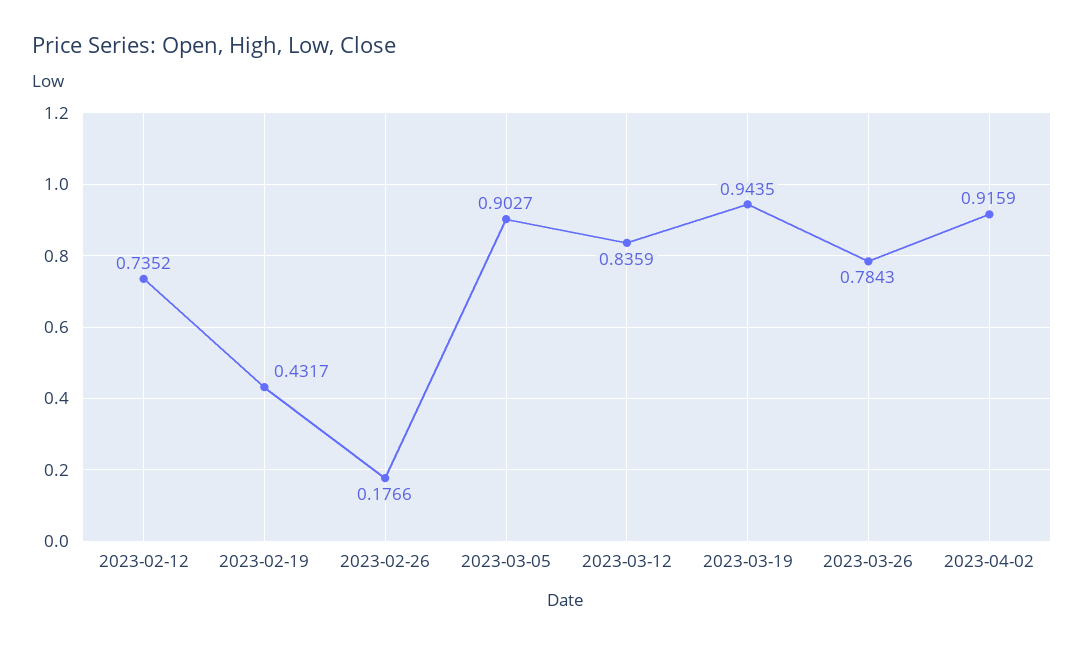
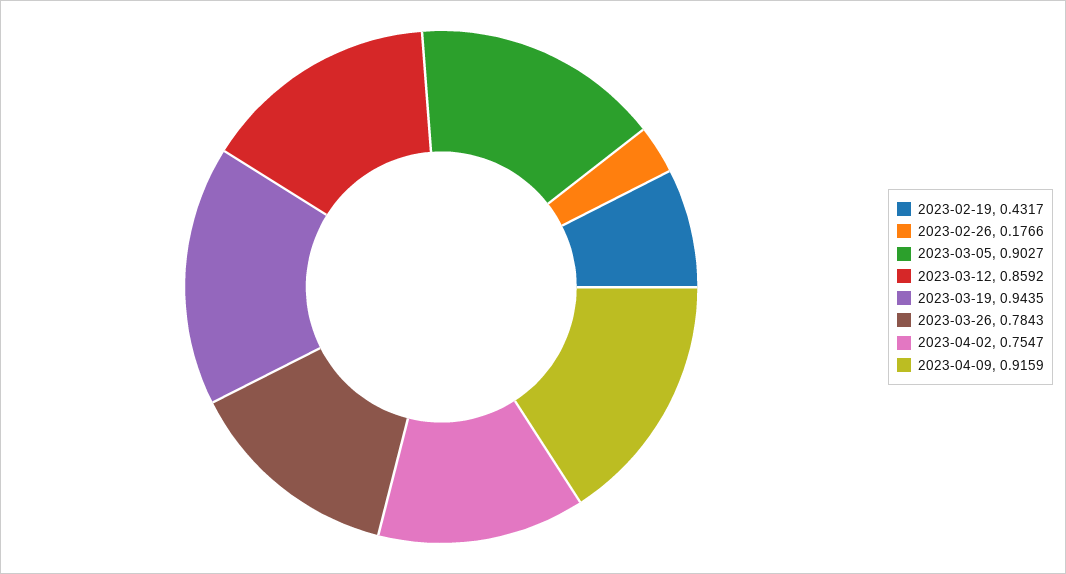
2023-02-12: 0.7352 -> none
2023-03-12: 0.8359 -> 0.8592
2023-04-02: 0.9159 -> 0.7547
2023-04-09: none -> 0.9159

